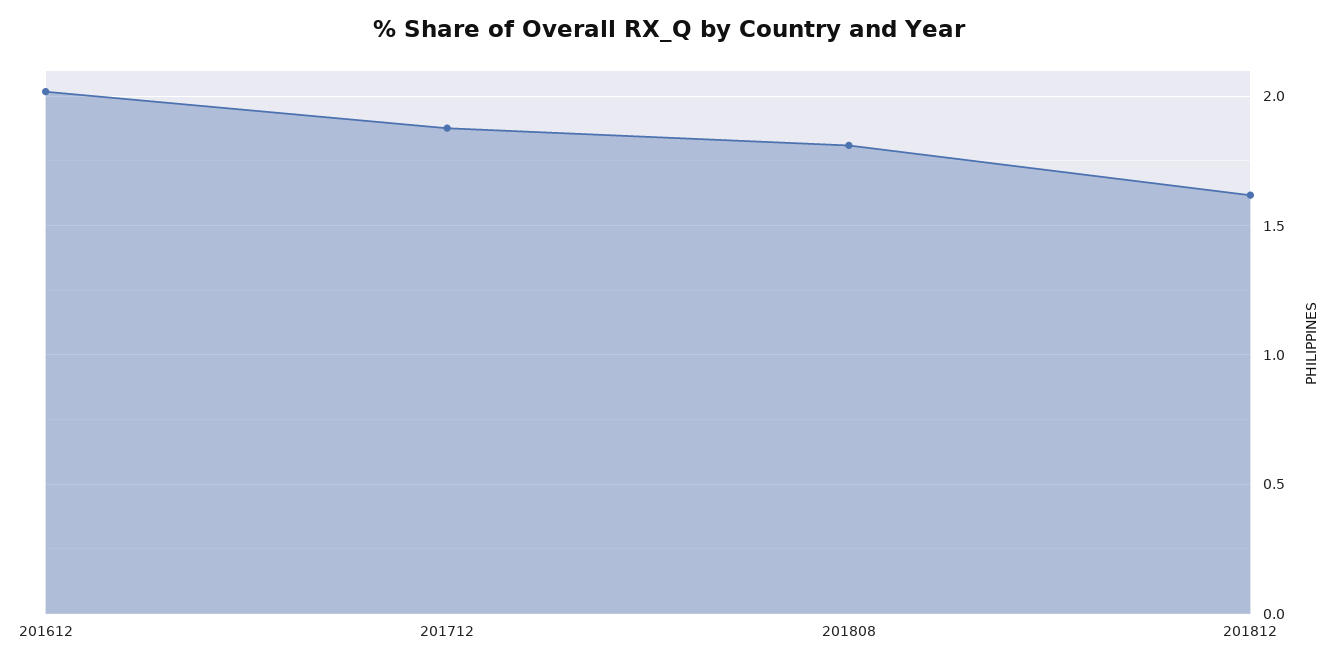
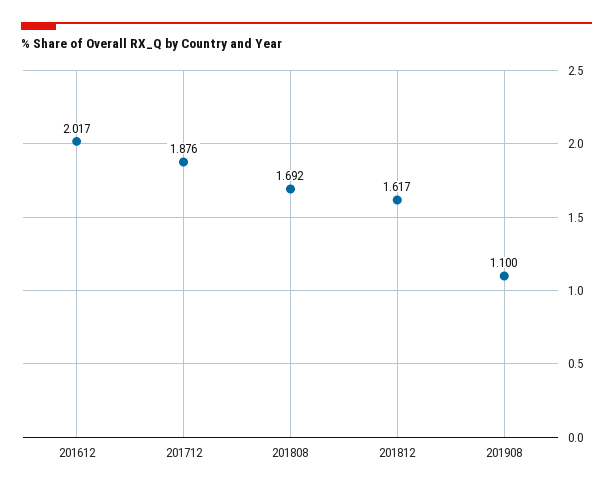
201808: 1.8 -> 1.692
201908: none -> 1.1

